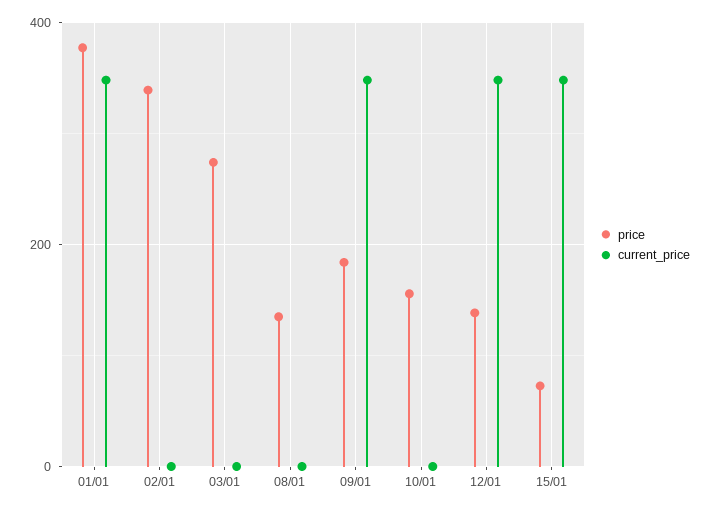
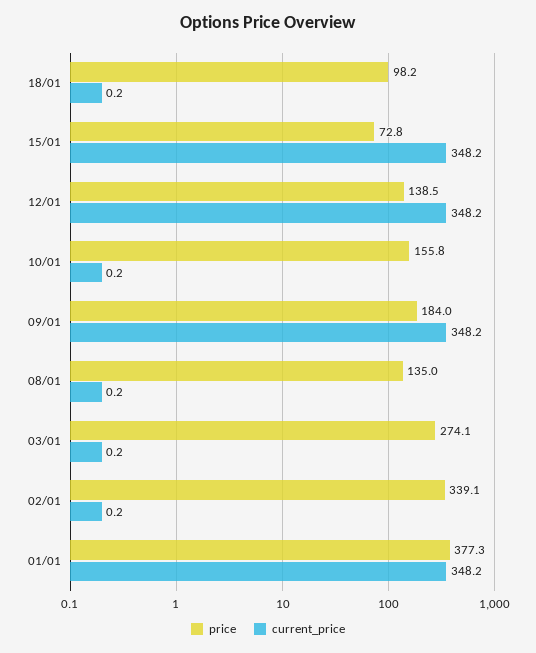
price, 18/01: none -> 98.2
current_price, 18/01: none -> 0.2

